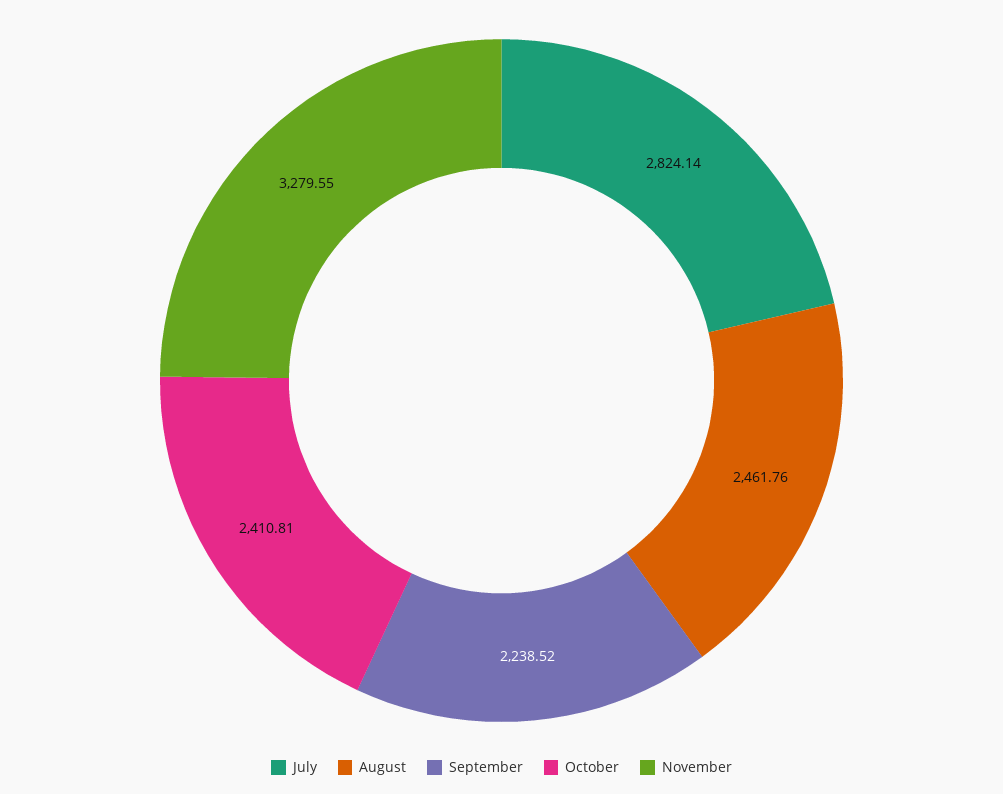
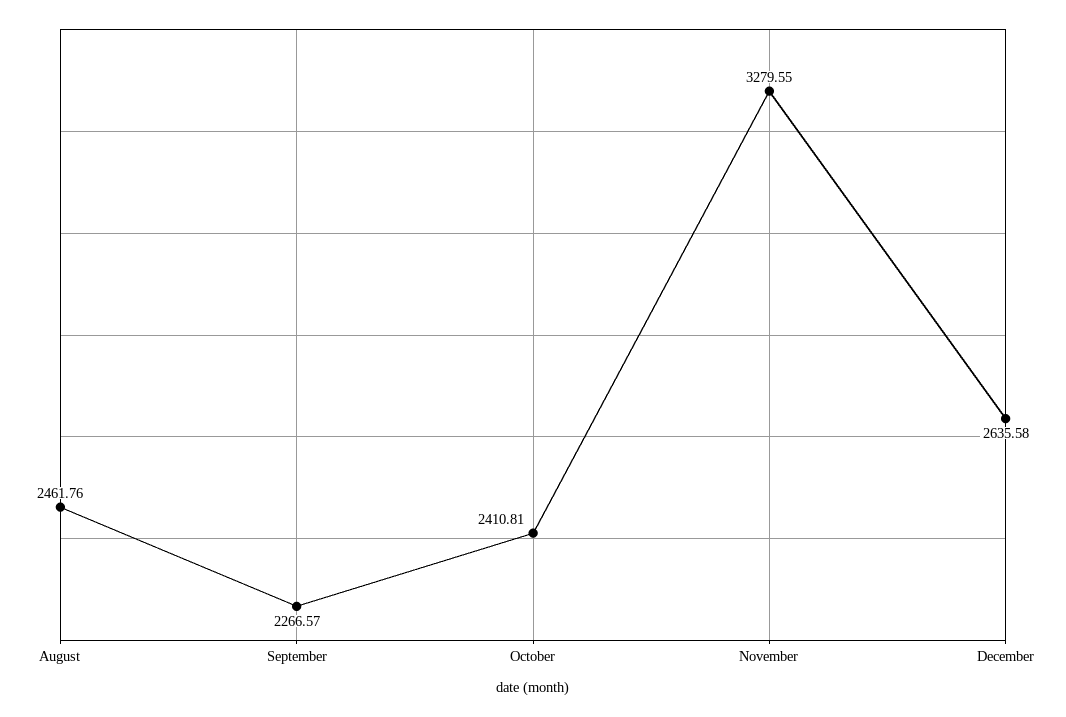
July: 2824.14 -> none
September: 2238.52 -> 2266.57
December: none -> 2635.58

